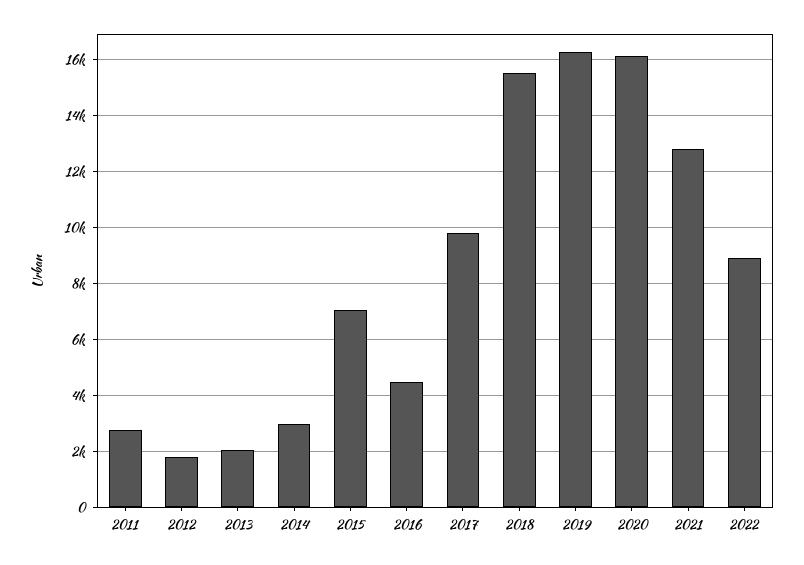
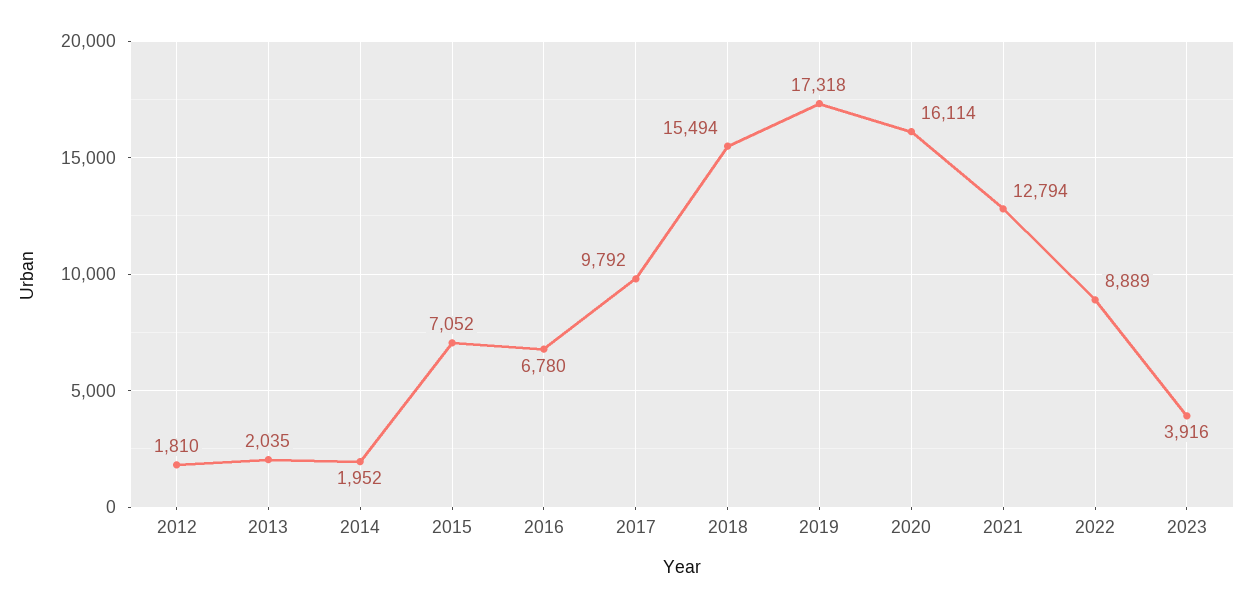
2011: 2750 -> none
2014: 3000 -> 1952
2016: 4500 -> 6780
2019: 16250 -> 17318
2023: none -> 3916

